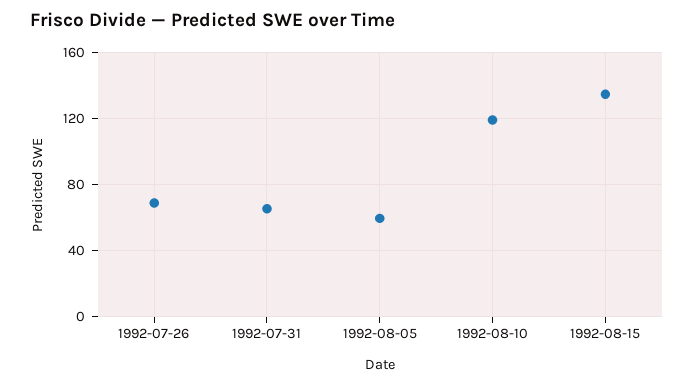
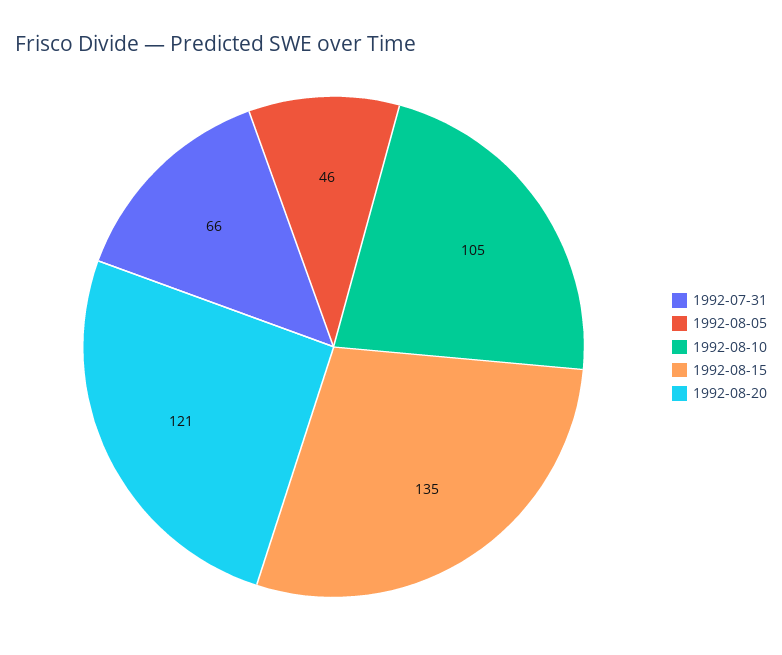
1992-07-26: 70 -> none
1992-08-05: 60 -> 46
1992-08-10: 120 -> 105
1992-08-20: none -> 121

